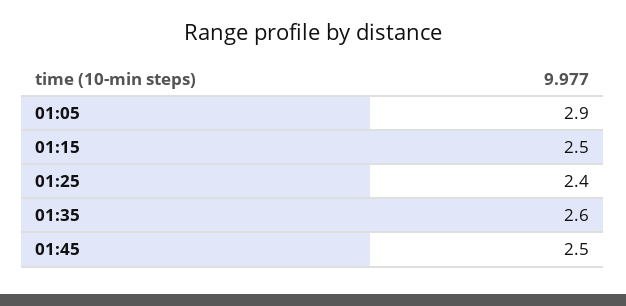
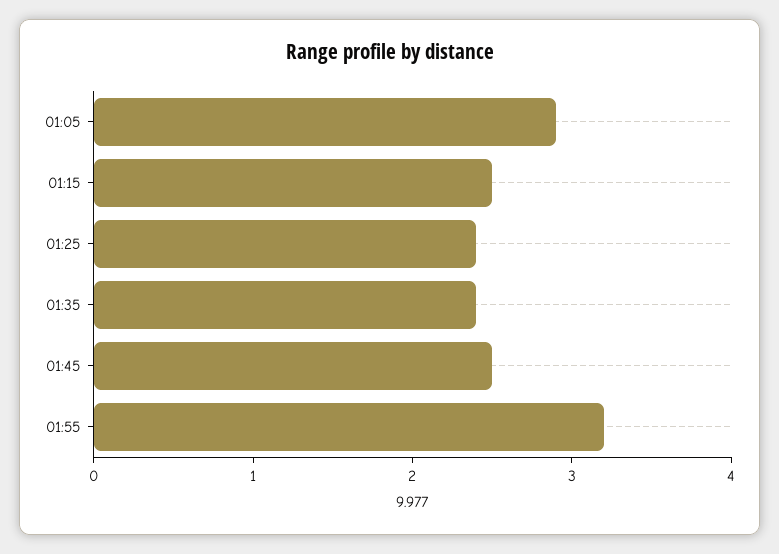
01:35: 2.6 -> 2.4
01:55: none -> 3.2

